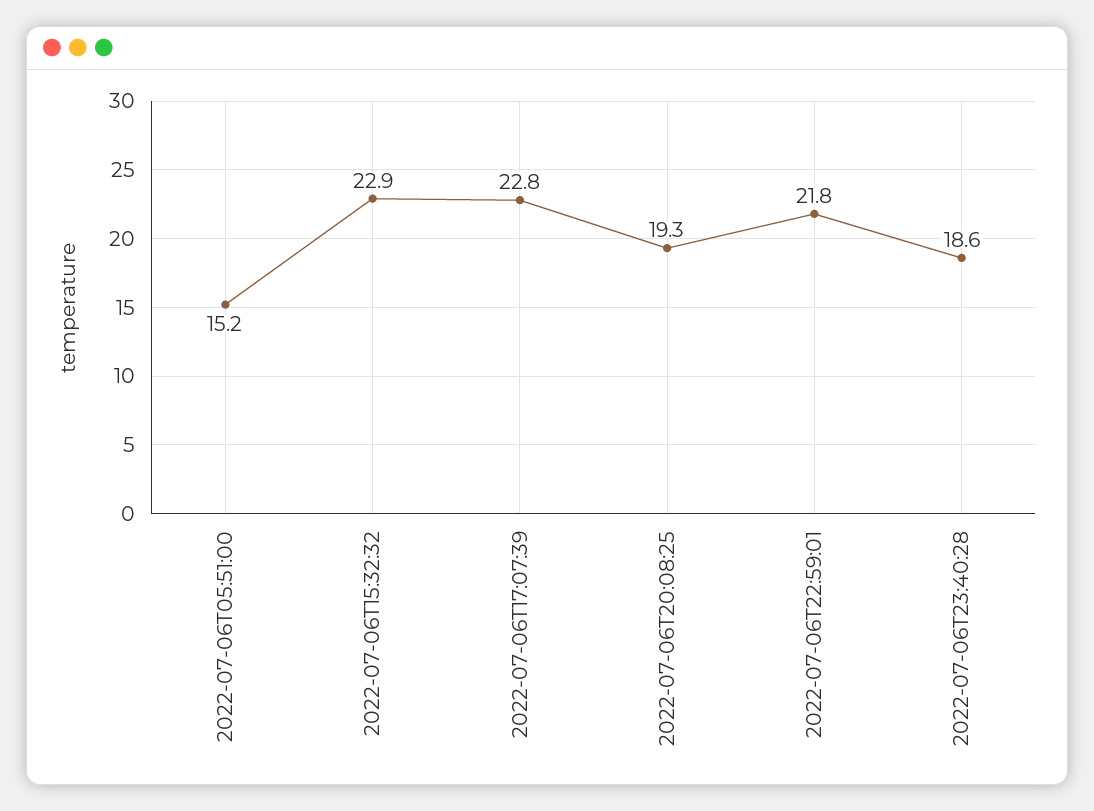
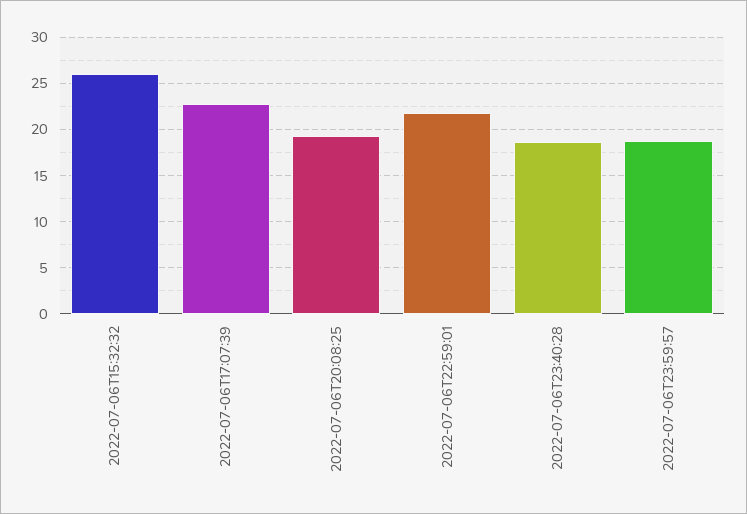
2022-07-06T05:51:00: 15.2 -> none
2022-07-06T15:32:32: 22.9 -> 26
2022-07-06T23:59:57: none -> 19

